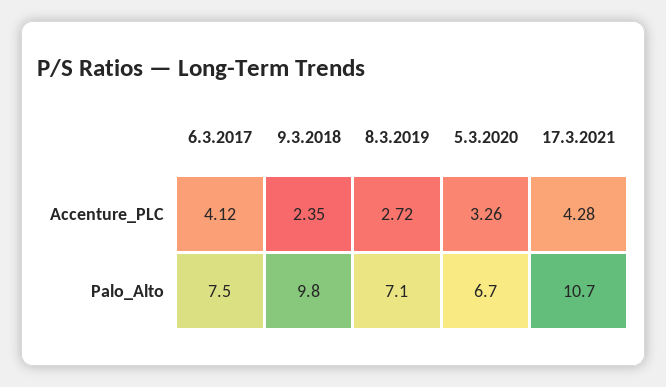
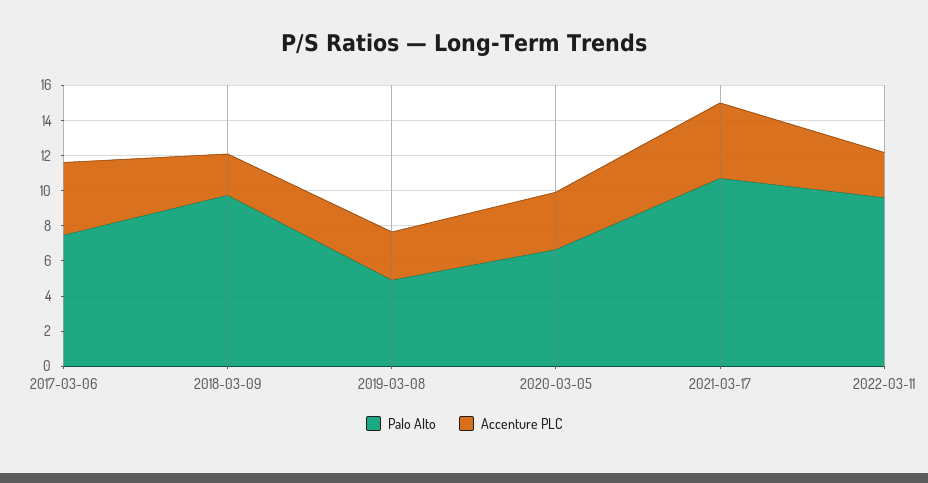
Palo_Alto, 8.3.2019: 7.1 -> 5
Palo_Alto, 2022-03-11: none -> 9.5
Accenture_PLC, 2022-03-11: none -> 2.5

